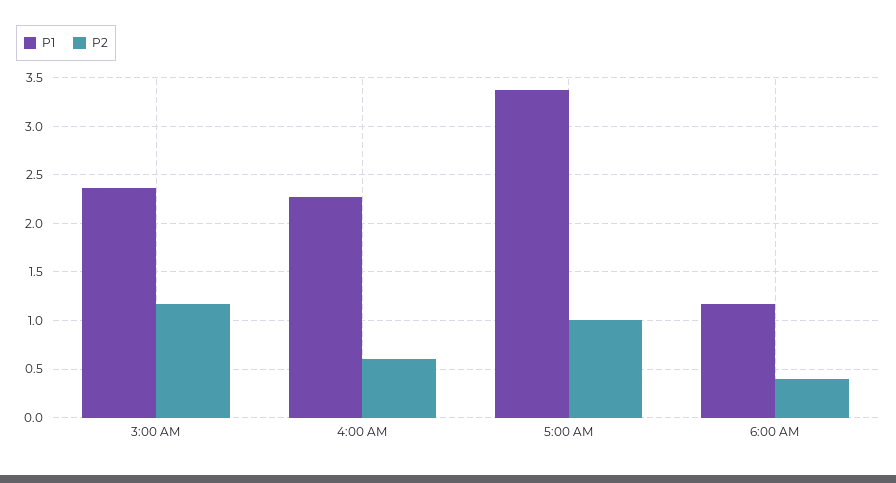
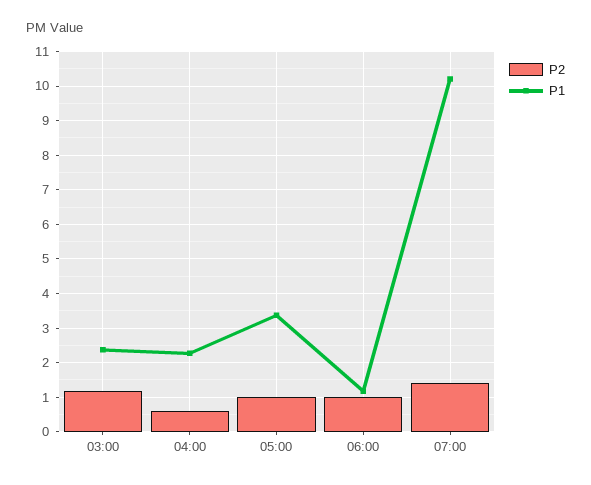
P2, 6:00 AM: 0.4 -> 1
P2, 07:00: none -> 1.4
P1, 07:00: none -> 10.2

